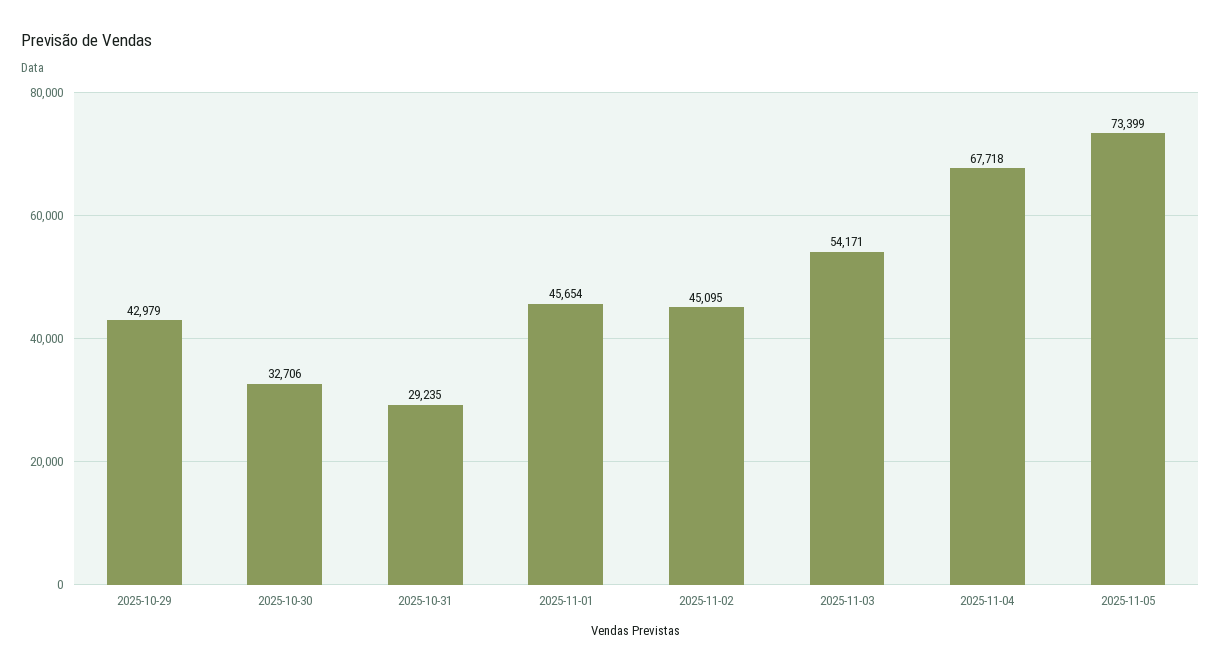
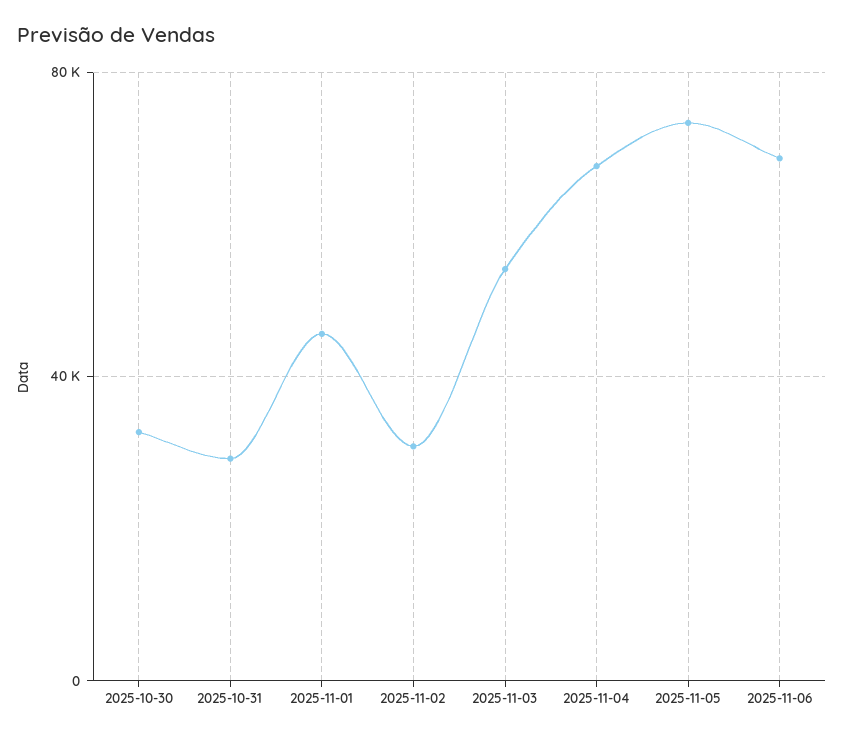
2025-10-29: 42979 -> none
2025-11-02: 45095 -> 30000
2025-11-06: none -> 70000

